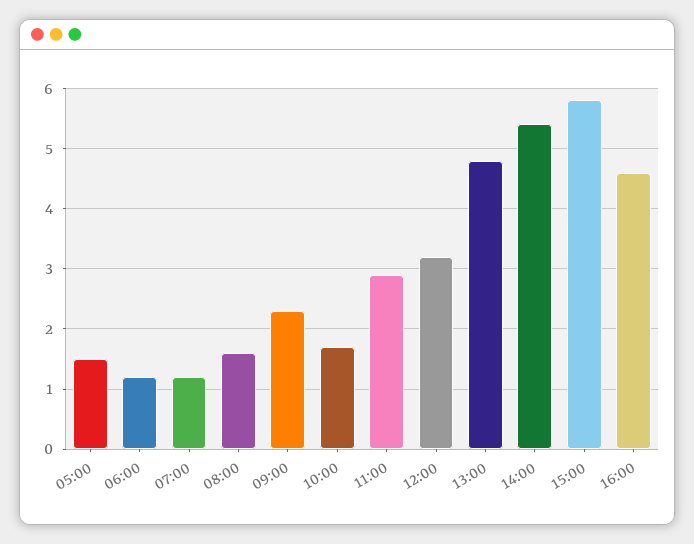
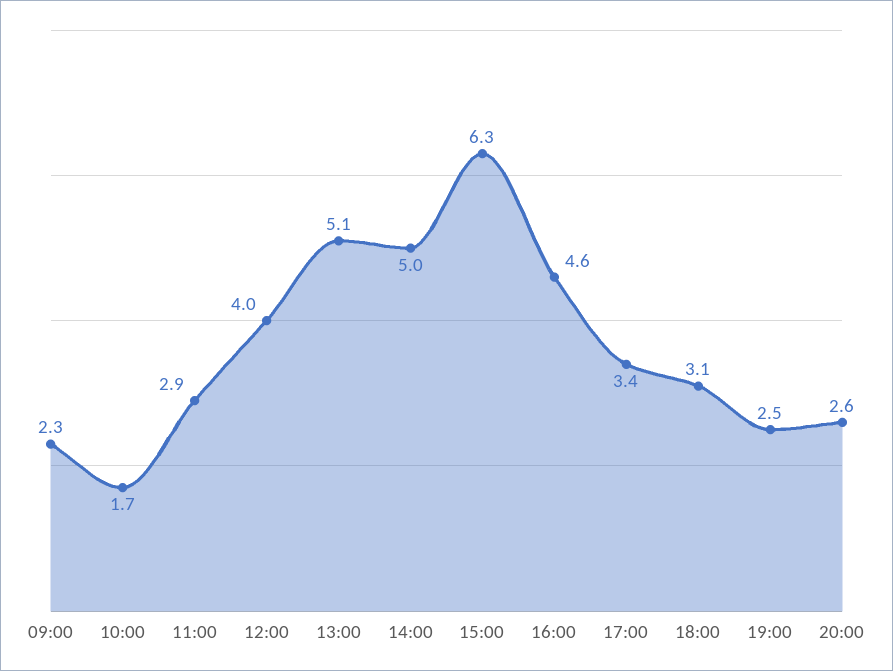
05:00: 1.5 -> none
06:00: 1.2 -> none
07:00: 1.2 -> none
08:00: 1.6 -> none
12:00: 3.2 -> 4
13:00: 4.8 -> 5.1
14:00: 5.4 -> 5
15:00: 5.8 -> 6.3
17:00: none -> 3.4
18:00: none -> 3.1
19:00: none -> 2.5
20:00: none -> 2.6

